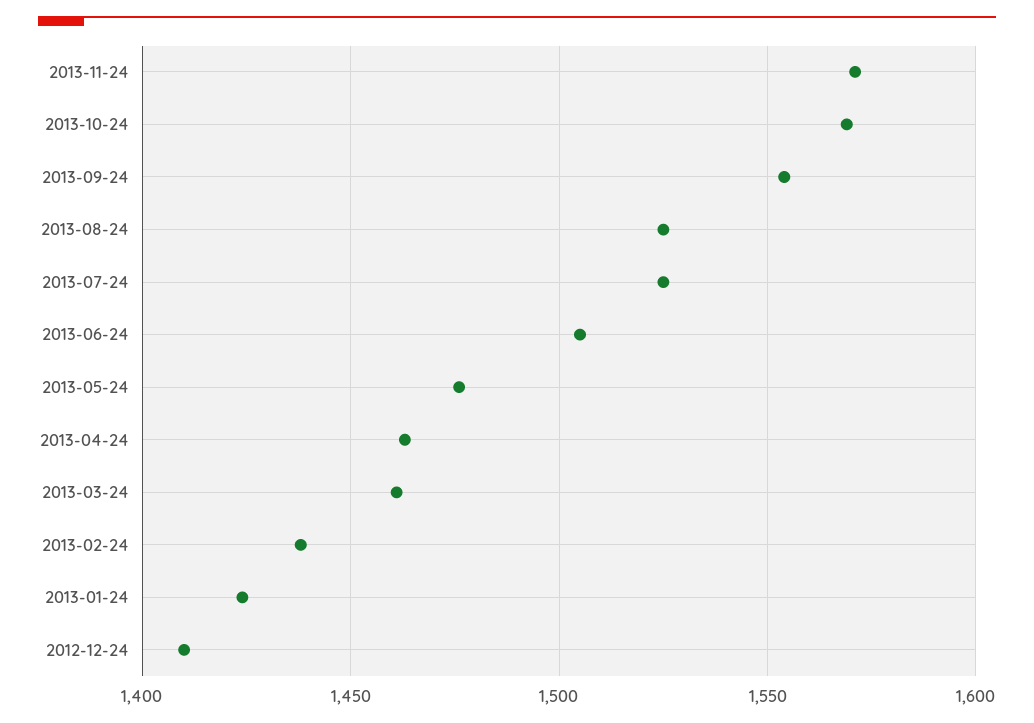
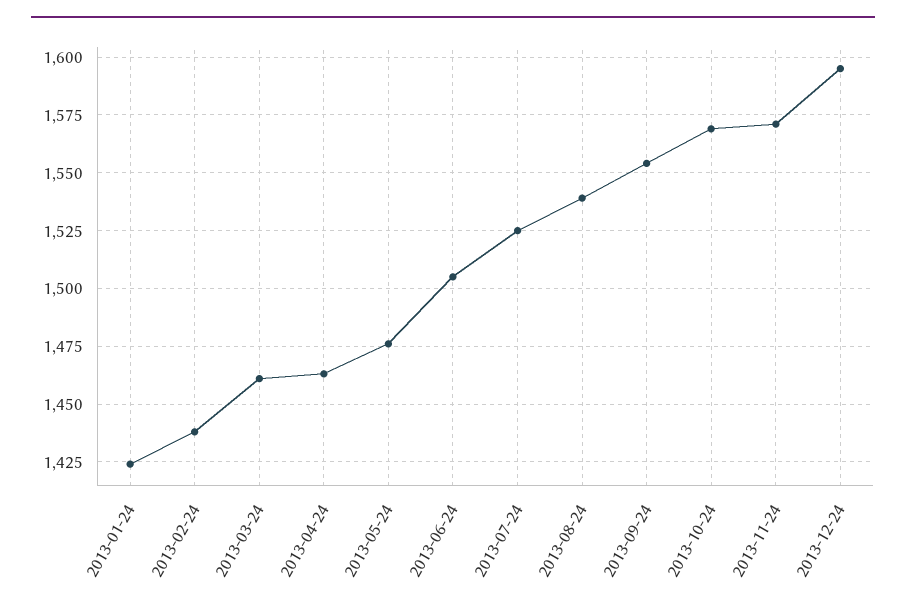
2013-08-24: 1525 -> 1540
2012-12-24: 1410 -> none
2013-12-24: none -> 1595

